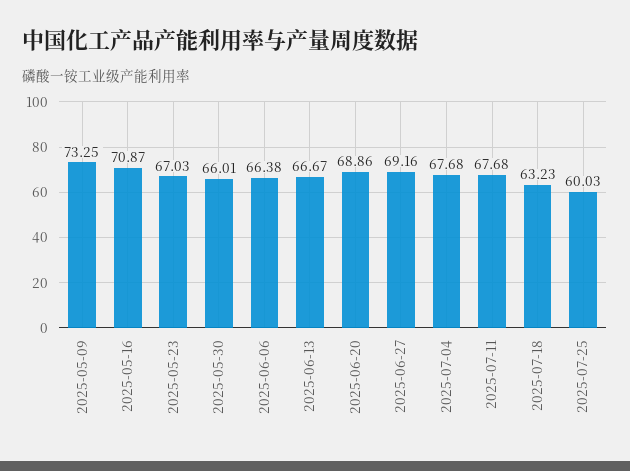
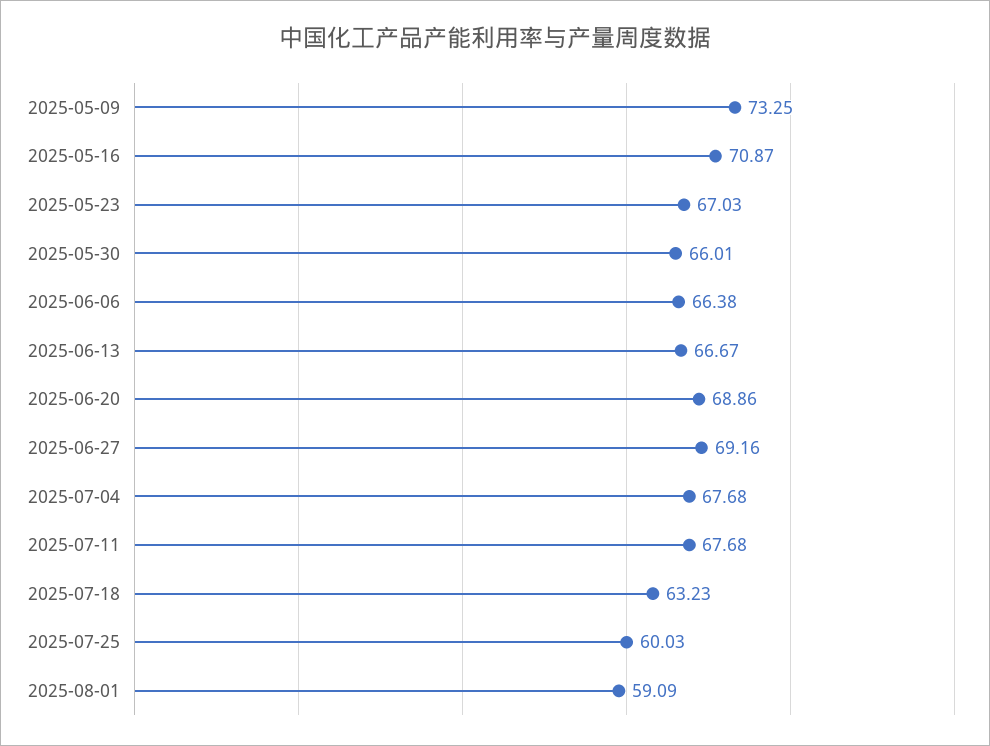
2025-08-01: none -> 59.09

